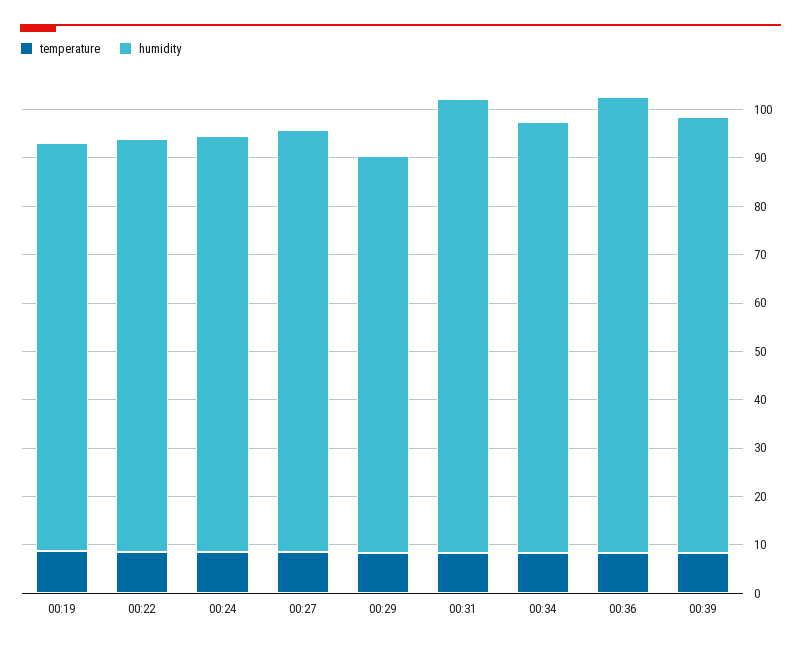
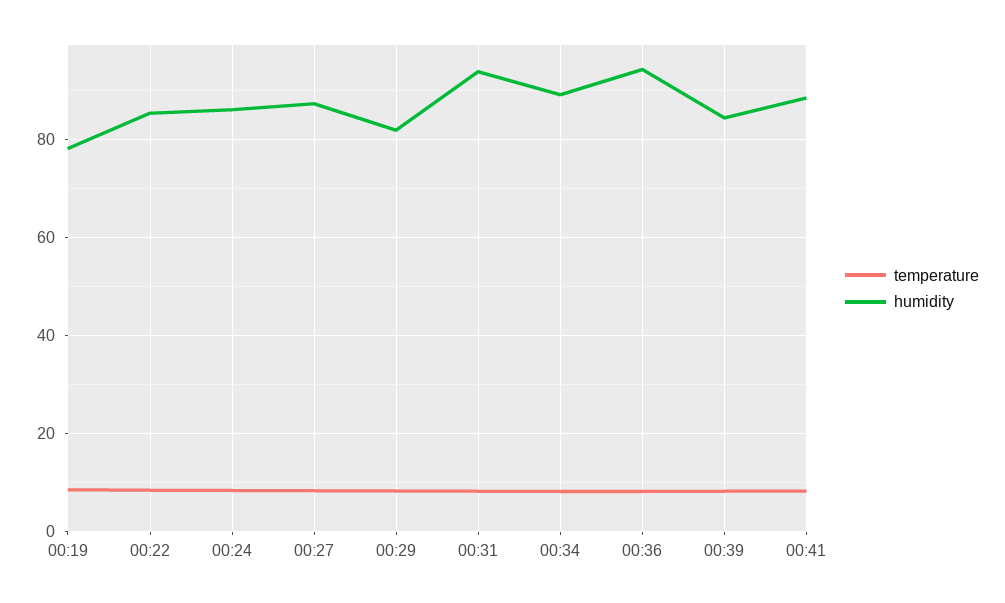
humidity, 00:19: 84 -> 78
humidity, 00:39: 90 -> 84
temperature, 00:41: none -> 8
humidity, 00:41: none -> 88

